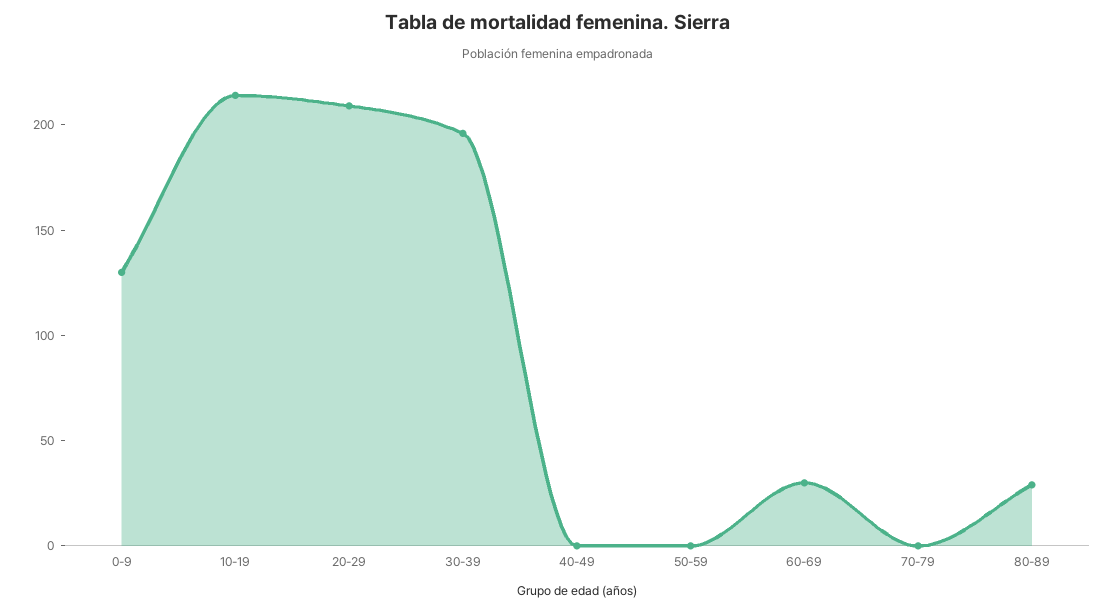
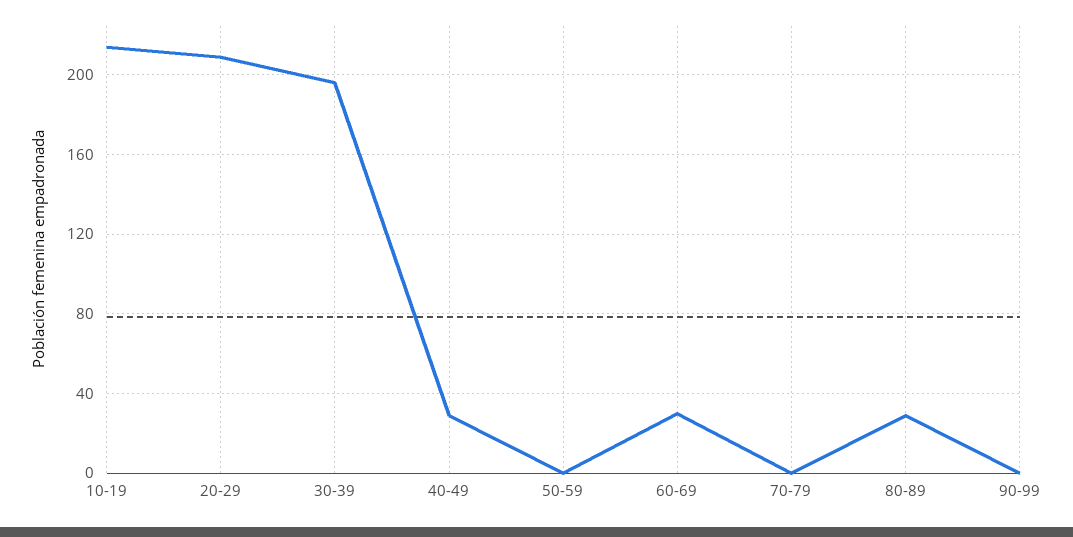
0-9: 130 -> none
40-49: 0 -> 30
90-99: none -> 0

